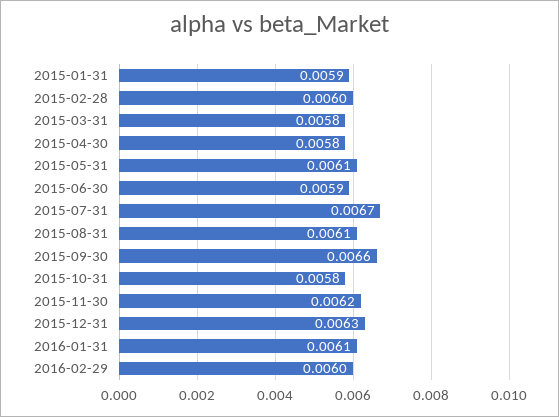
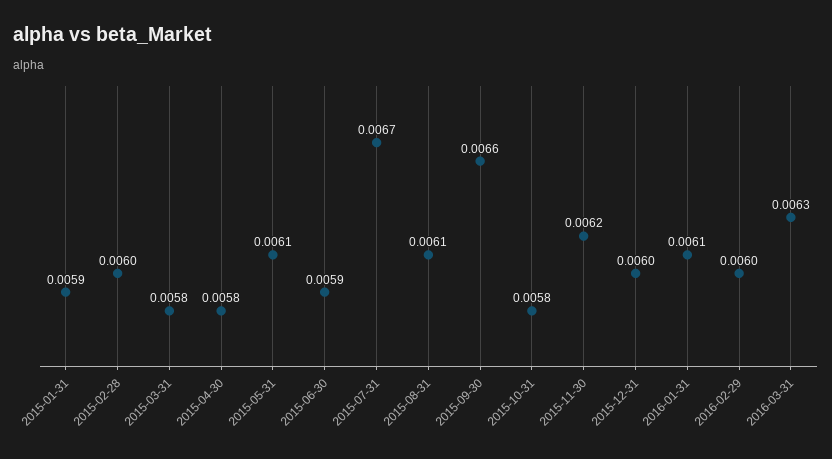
2015-12-31: 0.0063 -> 0.006
2016-03-31: none -> 0.0063

